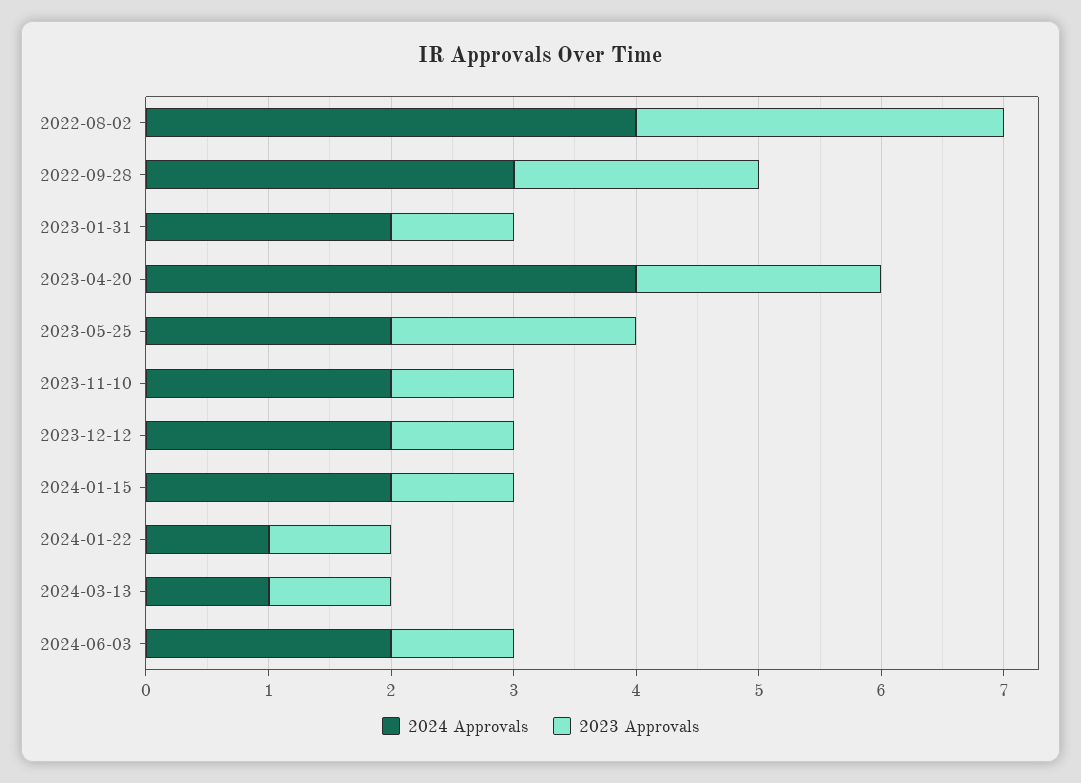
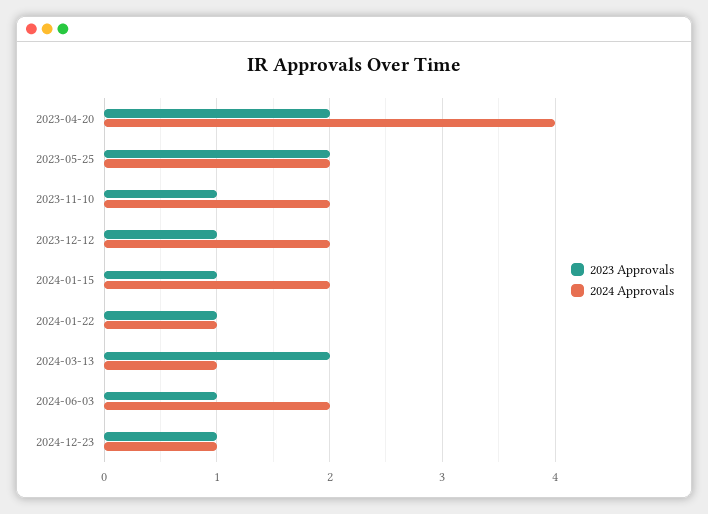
2024 Approvals, 2022-08-02: 4 -> none
2023 Approvals, 2022-08-02: 3 -> none
2024 Approvals, 2022-09-28: 3 -> none
2023 Approvals, 2022-09-28: 2 -> none
2024 Approvals, 2023-01-31: 2 -> none
2023 Approvals, 2023-01-31: 1 -> none
2023 Approvals, 2024-03-13: 1 -> 2
2023 Approvals, 2024-12-23: none -> 1
2024 Approvals, 2024-12-23: none -> 1

